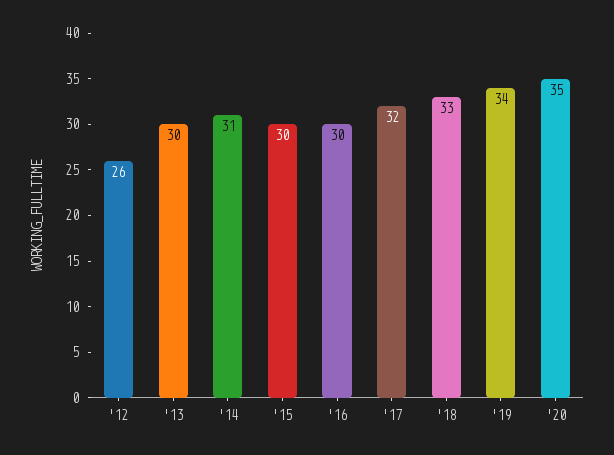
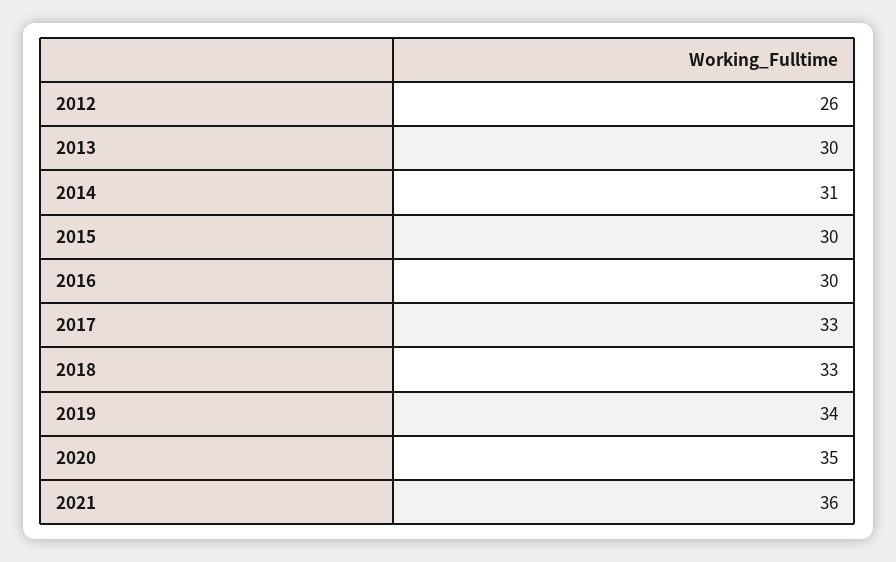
'17: 32 -> 33
2021: none -> 36

